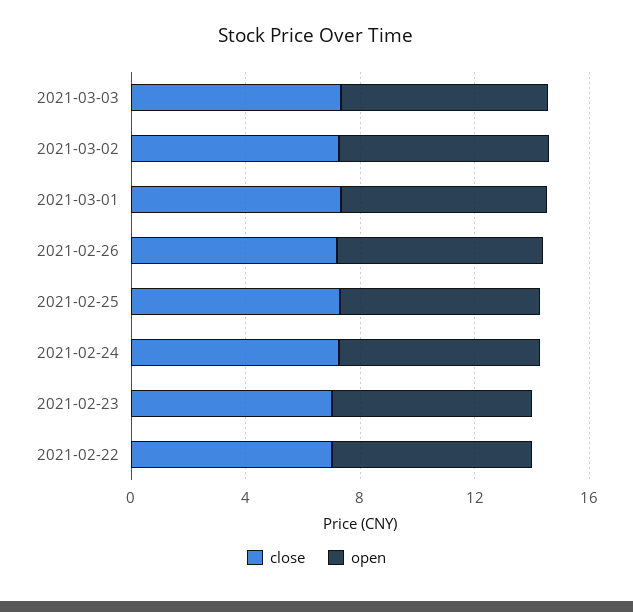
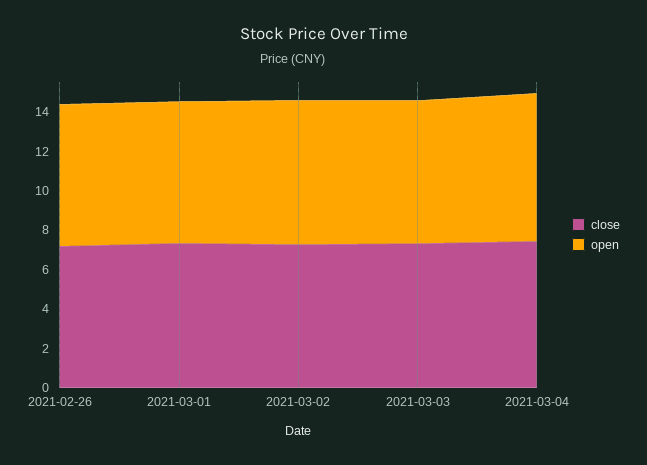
close, 2021-02-25: 7 -> none
open, 2021-02-25: 7 -> none
close, 2021-02-24: 7 -> none
open, 2021-02-24: 7 -> none
close, 2021-02-23: 7 -> none
open, 2021-02-23: 7 -> none
close, 2021-02-22: 7 -> none
open, 2021-02-22: 7 -> none
close, 2021-03-04: none -> 7.5
open, 2021-03-04: none -> 7.5

